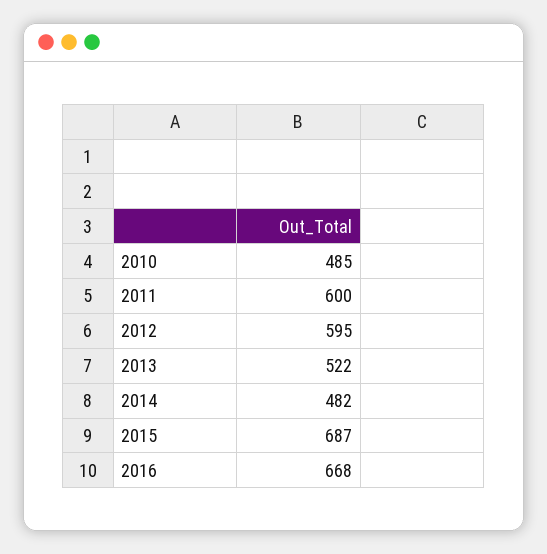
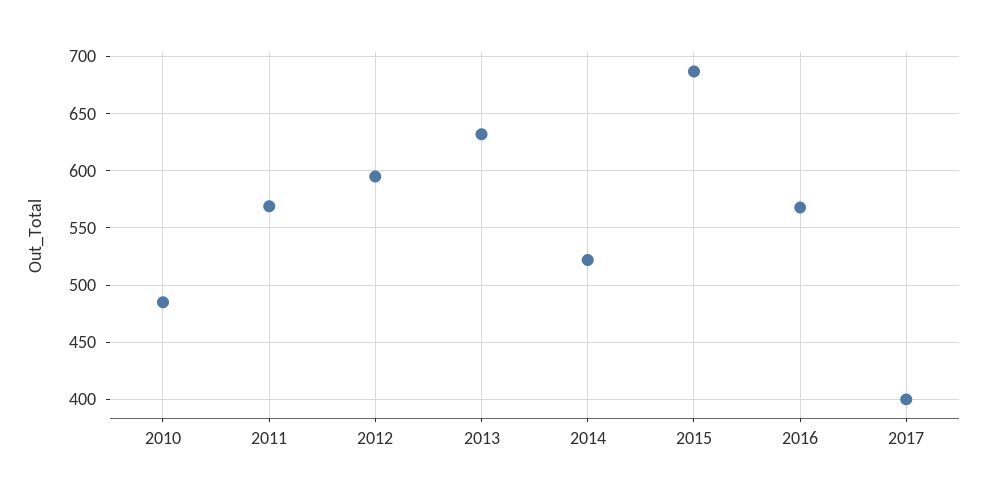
2011: 600 -> 570
2013: 522 -> 630
2014: 482 -> 520
2016: 668 -> 570
2017: none -> 400

